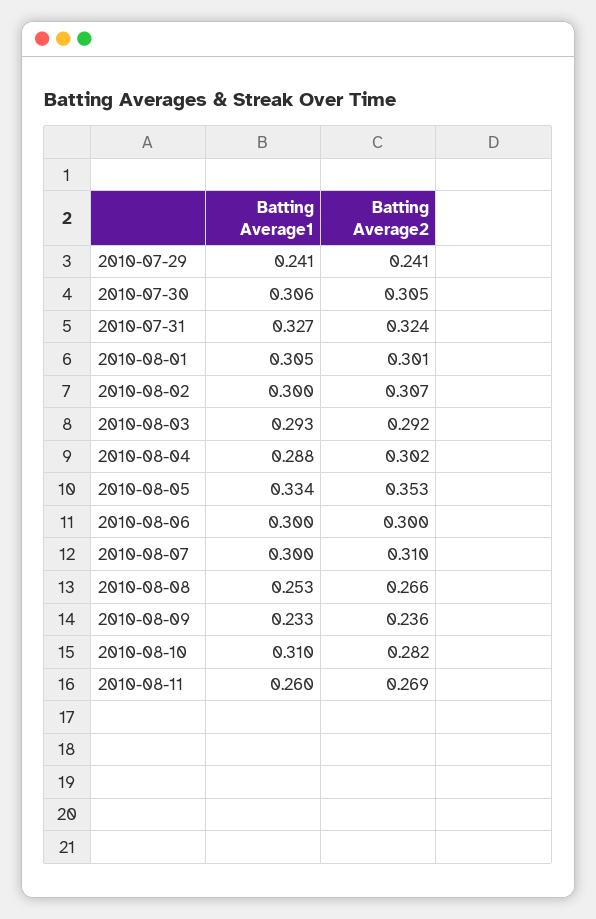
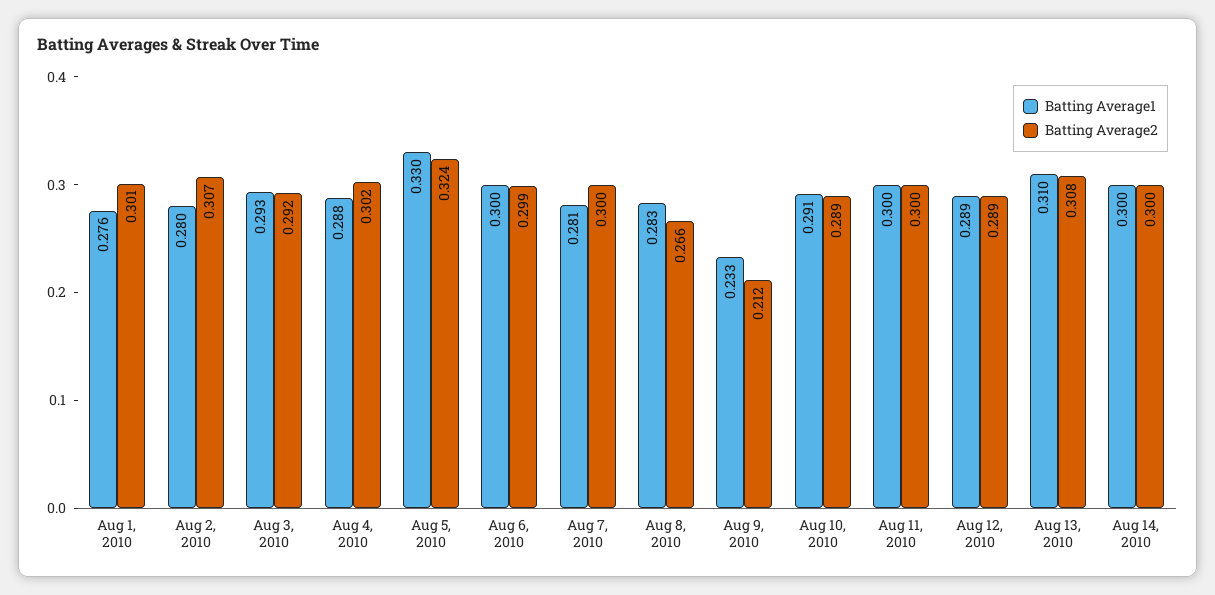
Batting Average1, 2010-07-29: 0.241 -> none
Batting Average2, 2010-07-29: 0.241 -> none
Batting Average1, 2010-07-30: 0.306 -> none
Batting Average2, 2010-07-30: 0.305 -> none
Batting Average1, 2010-07-31: 0.327 -> none
Batting Average2, 2010-07-31: 0.324 -> none
Batting Average1, 2010-08-01: 0.305 -> 0.276
Batting Average1, 2010-08-02: 0.3 -> 0.28
Batting Average1, 2010-08-05: 0.334 -> 0.33
Batting Average2, 2010-08-05: 0.353 -> 0.324
Batting Average2, 2010-08-06: 0.3 -> 0.299
Batting Average1, 2010-08-07: 0.3 -> 0.281
Batting Average2, 2010-08-07: 0.31 -> 0.3
Batting Average1, 2010-08-08: 0.253 -> 0.283
Batting Average2, 2010-08-09: 0.236 -> 0.212
Batting Average1, 2010-08-10: 0.31 -> 0.291
Batting Average2, 2010-08-10: 0.282 -> 0.289
Batting Average1, 2010-08-11: 0.26 -> 0.3
Batting Average2, 2010-08-11: 0.269 -> 0.3
Batting Average1, Aug 12, 2010: none -> 0.289
Batting Average2, Aug 12, 2010: none -> 0.289
Batting Average1, Aug 13, 2010: none -> 0.31
Batting Average2, Aug 13, 2010: none -> 0.308
Batting Average1, Aug 14, 2010: none -> 0.3
Batting Average2, Aug 14, 2010: none -> 0.3

